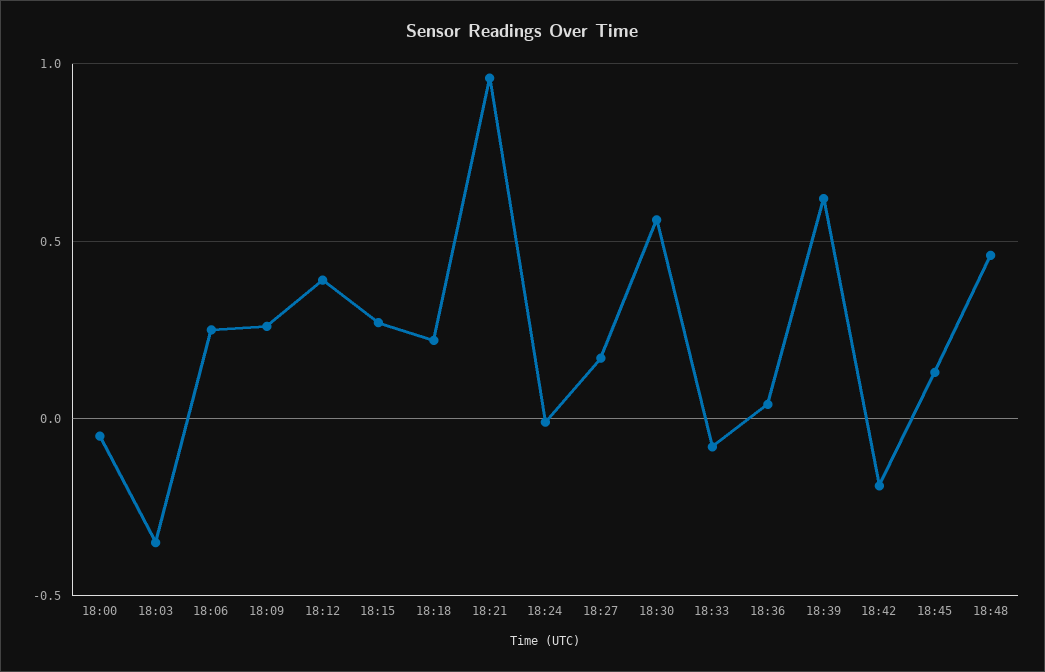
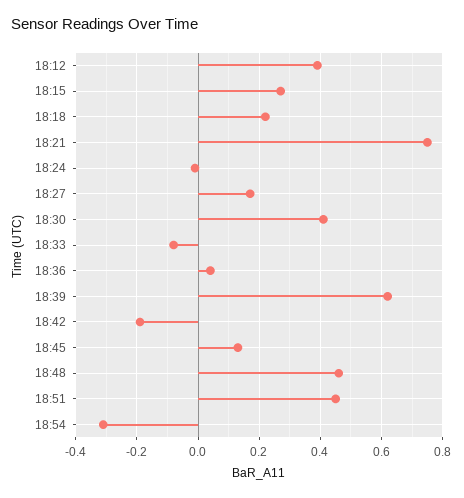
18:00: -0.05 -> none
18:03: -0.35 -> none
18:06: 0.25 -> none
18:09: 0.25 -> none
18:21: 0.95 -> 0.75
18:30: 0.55 -> 0.4
18:51: none -> 0.45
18:54: none -> -0.3

